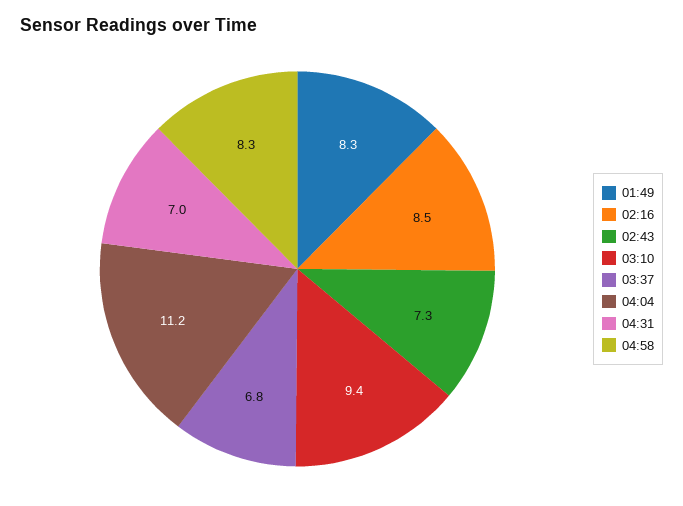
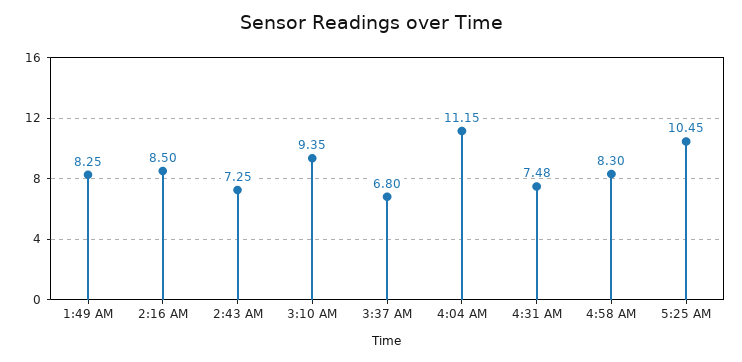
04:31: 7 -> 7.48
5:25 AM: none -> 10.45

